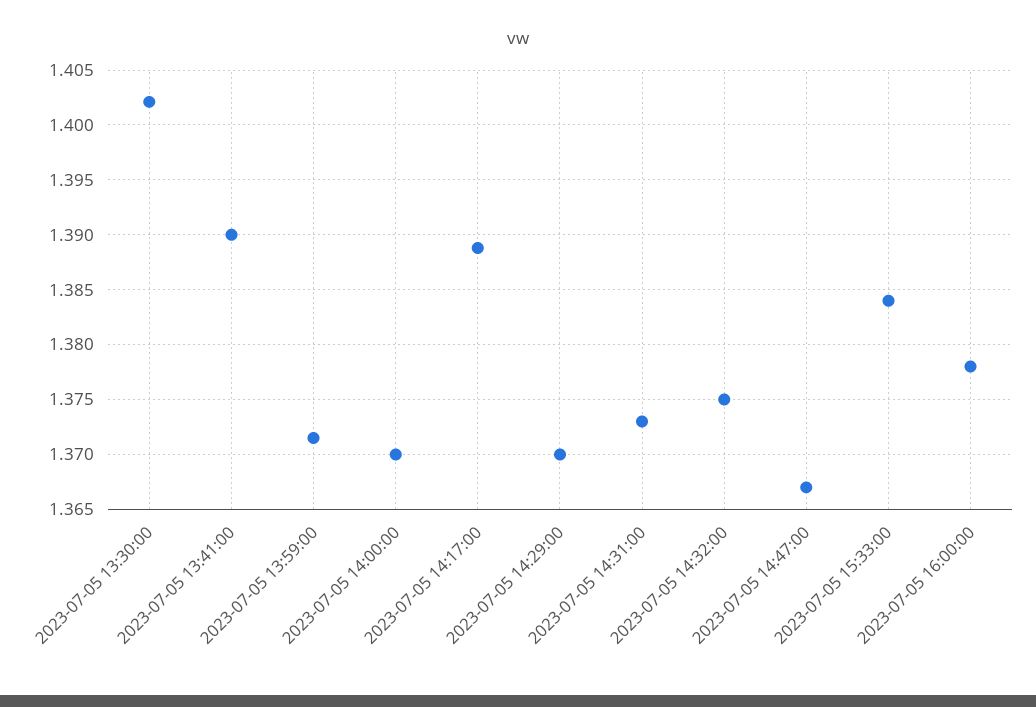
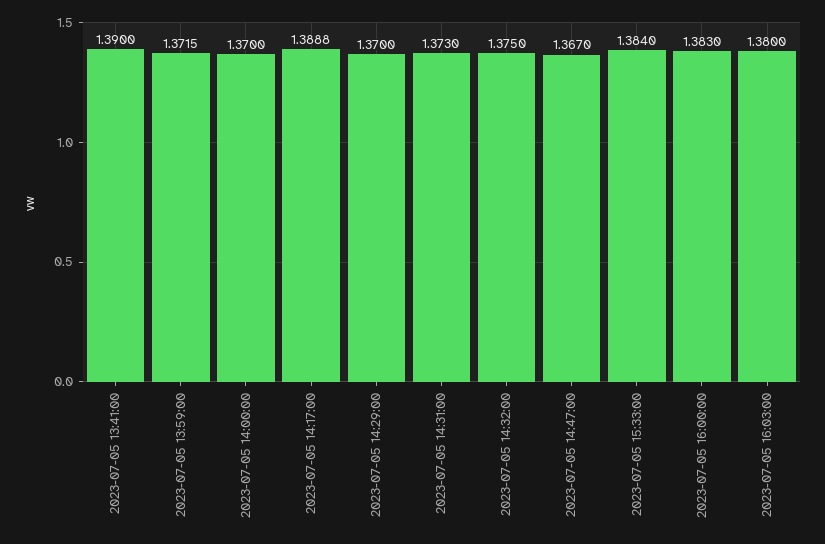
2023-07-05 13:30:00: 1.402 -> none
2023-07-05 16:00:00: 1.378 -> 1.383
2023-07-05 16:03:00: none -> 1.38

